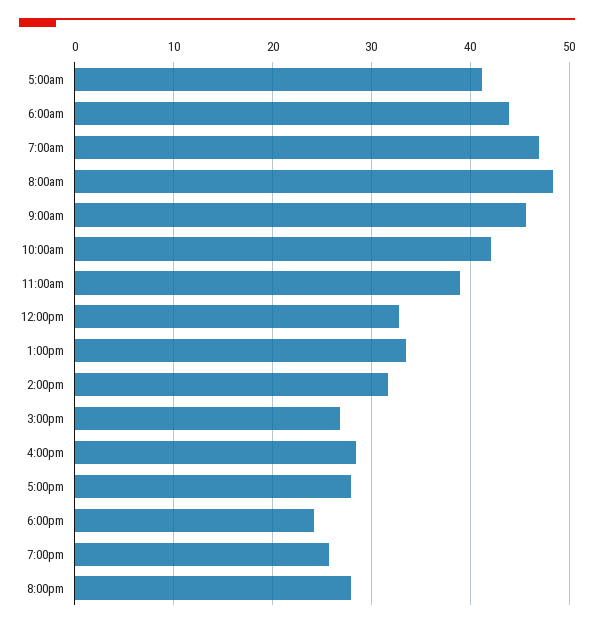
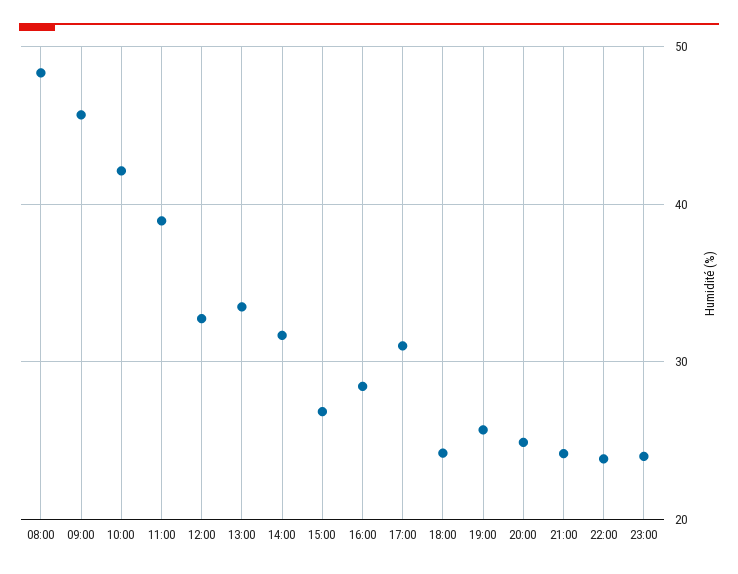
5:00am: 41 -> none
6:00am: 44 -> none
7:00am: 47 -> none
5:00pm: 28 -> 31
8:00pm: 28 -> 25
21:00: none -> 24
22:00: none -> 24
23:00: none -> 24

